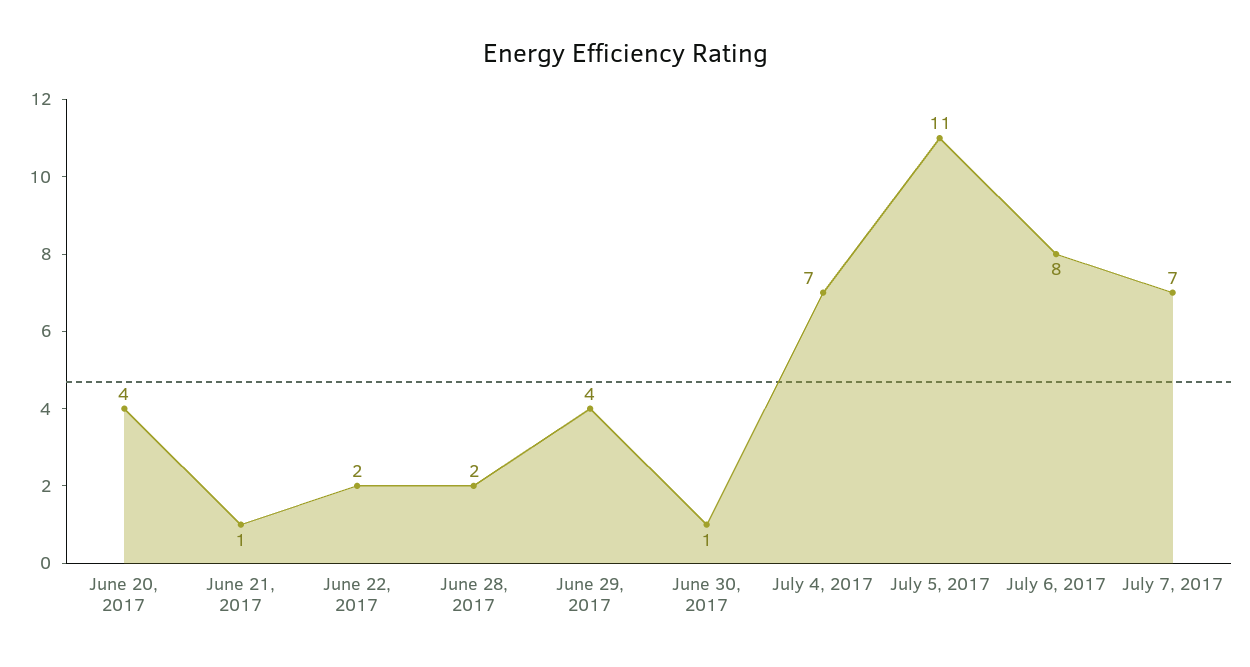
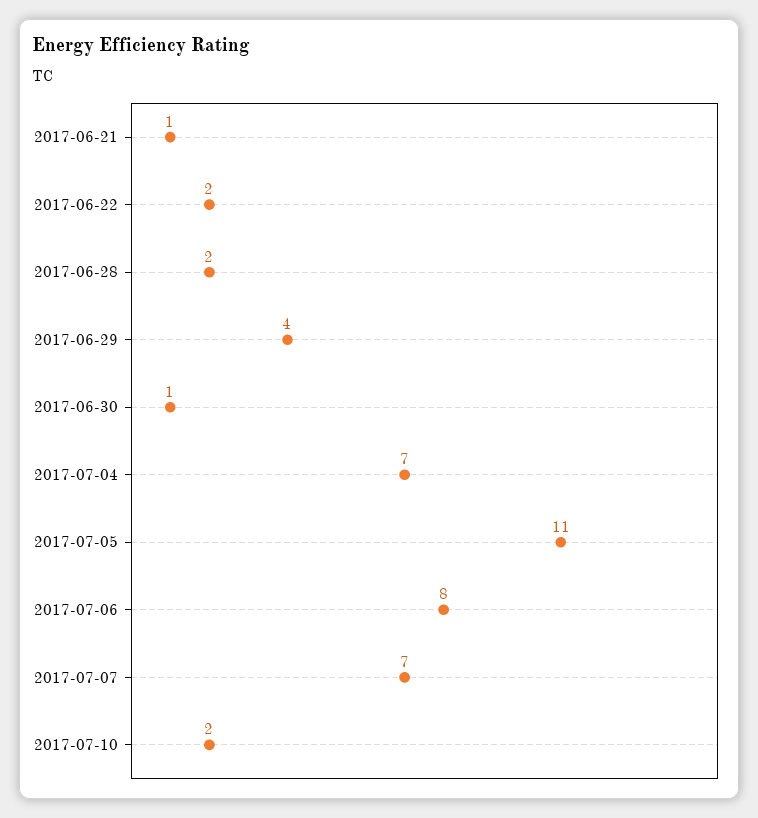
June 20, 2017: 4 -> none
2017-07-10: none -> 2

